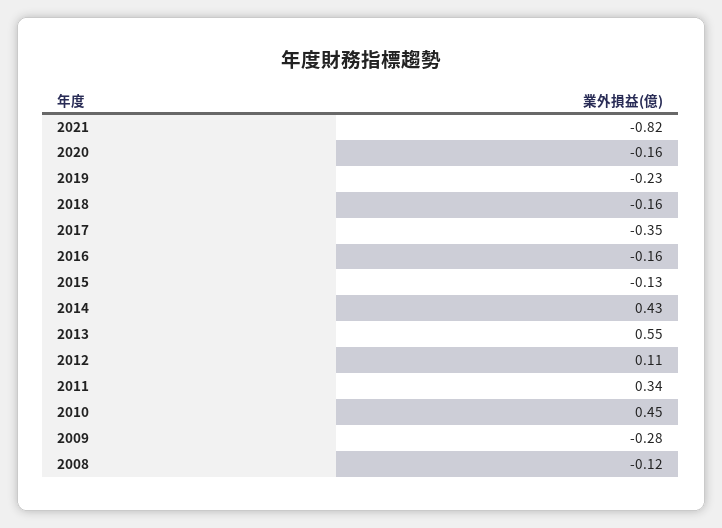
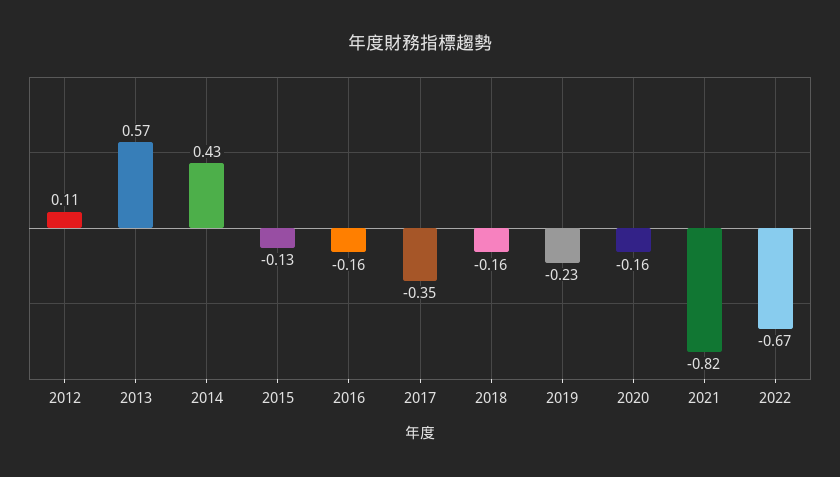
2013: 0.55 -> 0.57
2011: 0.34 -> none
2010: 0.45 -> none
2009: -0.28 -> none
2008: -0.12 -> none
2022: none -> -0.67

